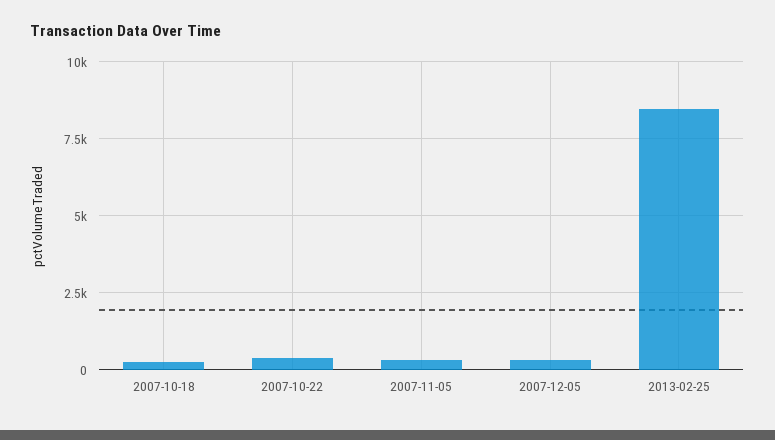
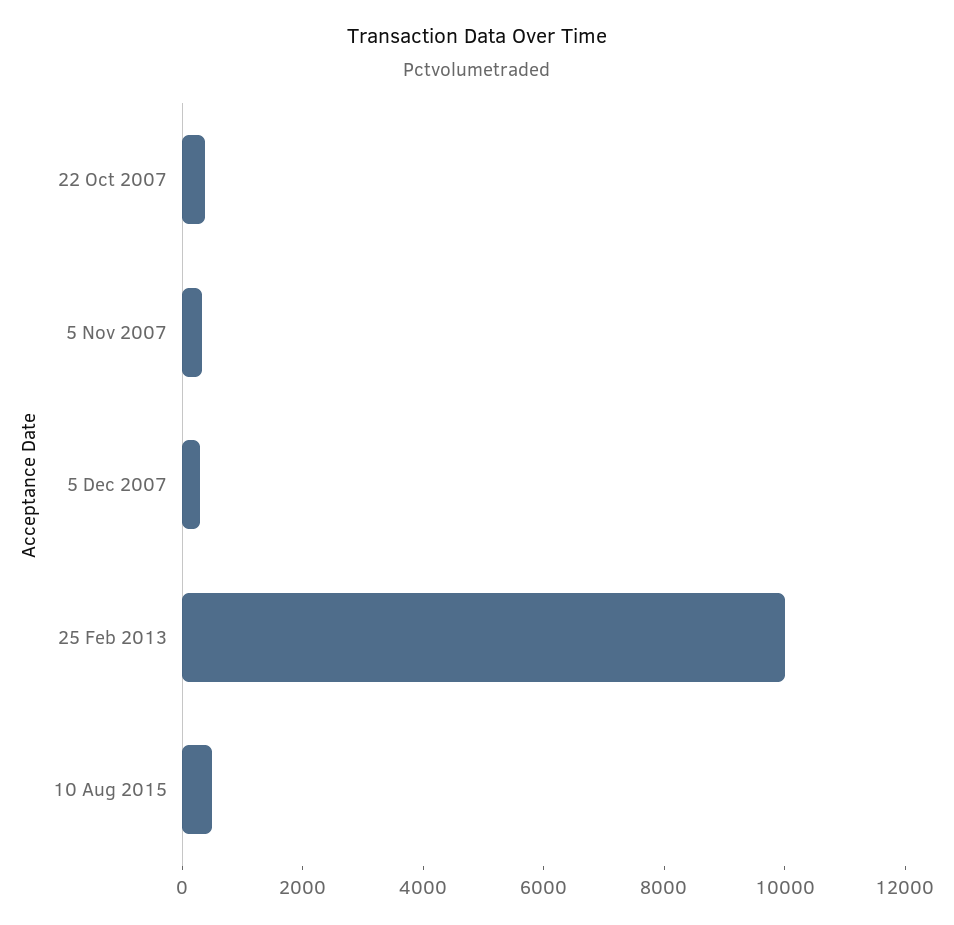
2007-10-18: 250 -> none
2013-02-25: 8500 -> 10000
10 Aug 2015: none -> 500

